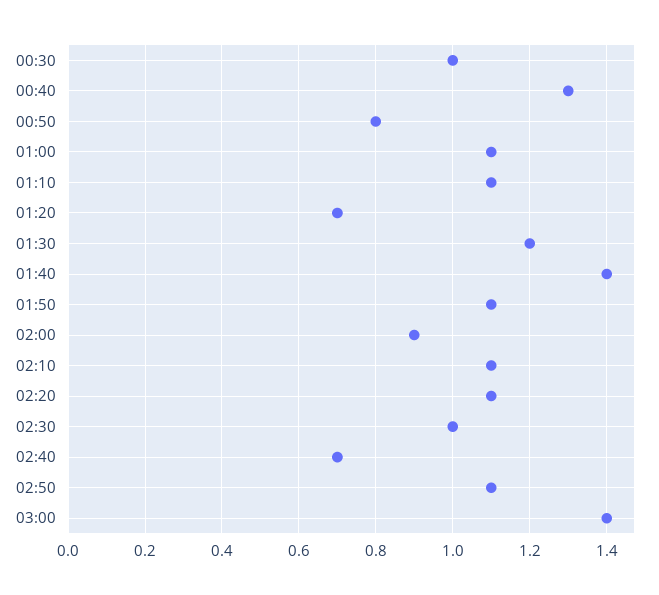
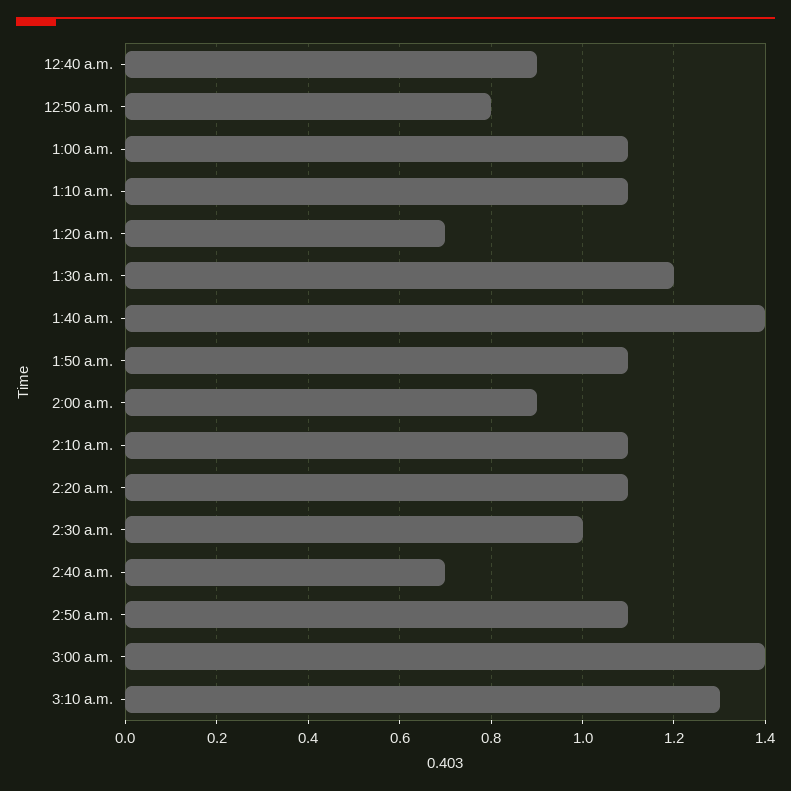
00:30: 1 -> none
00:40: 1.3 -> 0.9
3:10 a.m.: none -> 1.3

